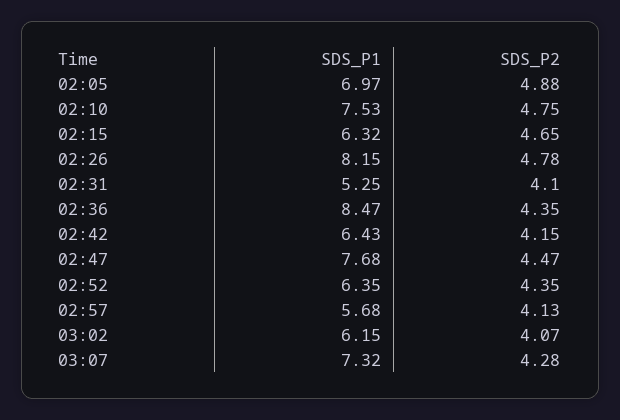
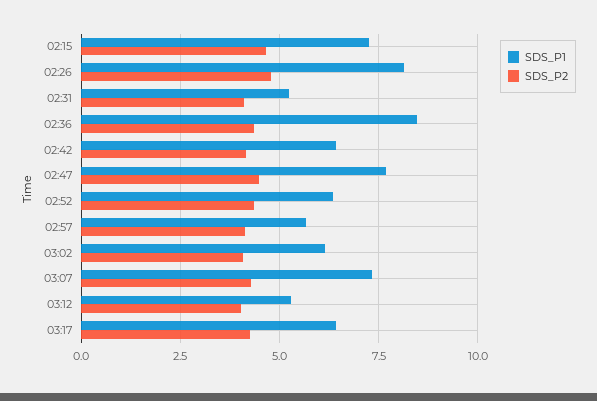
SDS_P1, 02:05: 6.97 -> none
SDS_P2, 02:05: 4.88 -> none
SDS_P1, 02:10: 7.53 -> none
SDS_P2, 02:10: 4.75 -> none
SDS_P1, 02:15: 6.32 -> 7.25
SDS_P1, 03:12: none -> 5.25
SDS_P2, 03:12: none -> 4
SDS_P1, 03:17: none -> 6.5
SDS_P2, 03:17: none -> 4.25

